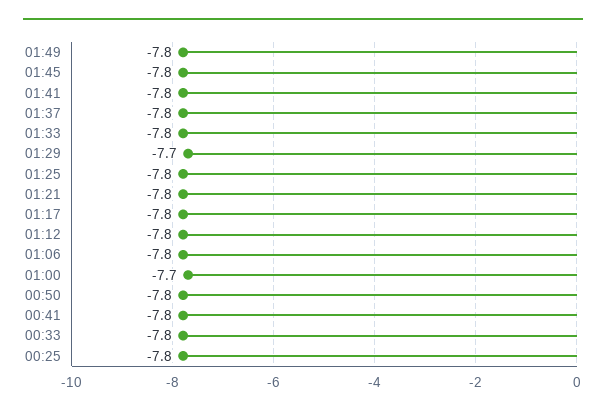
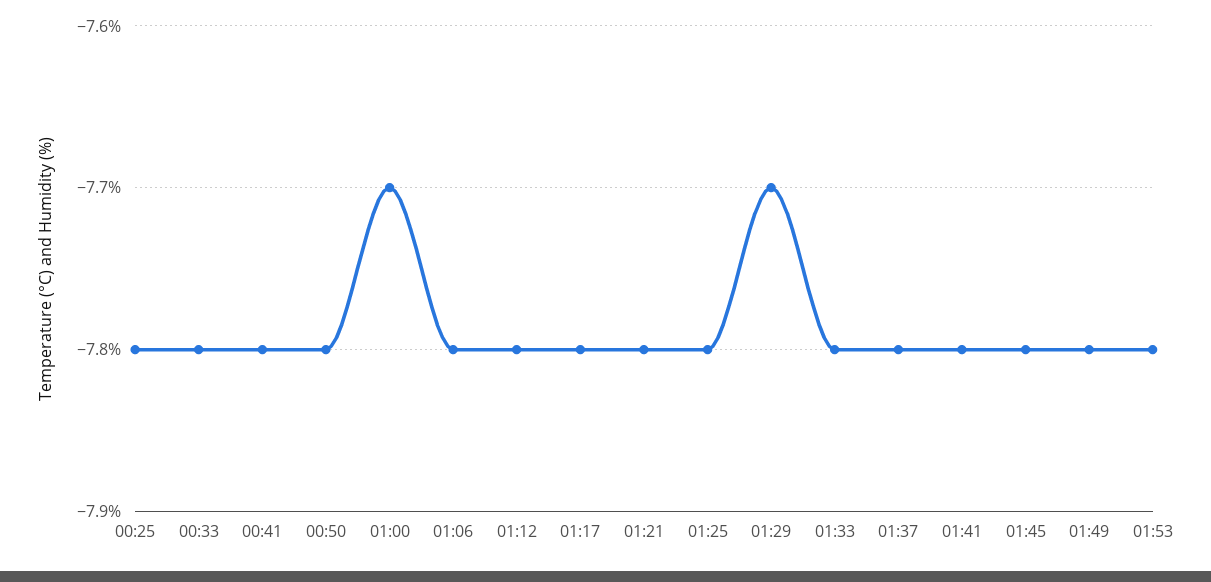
01:53: none -> -7.8

